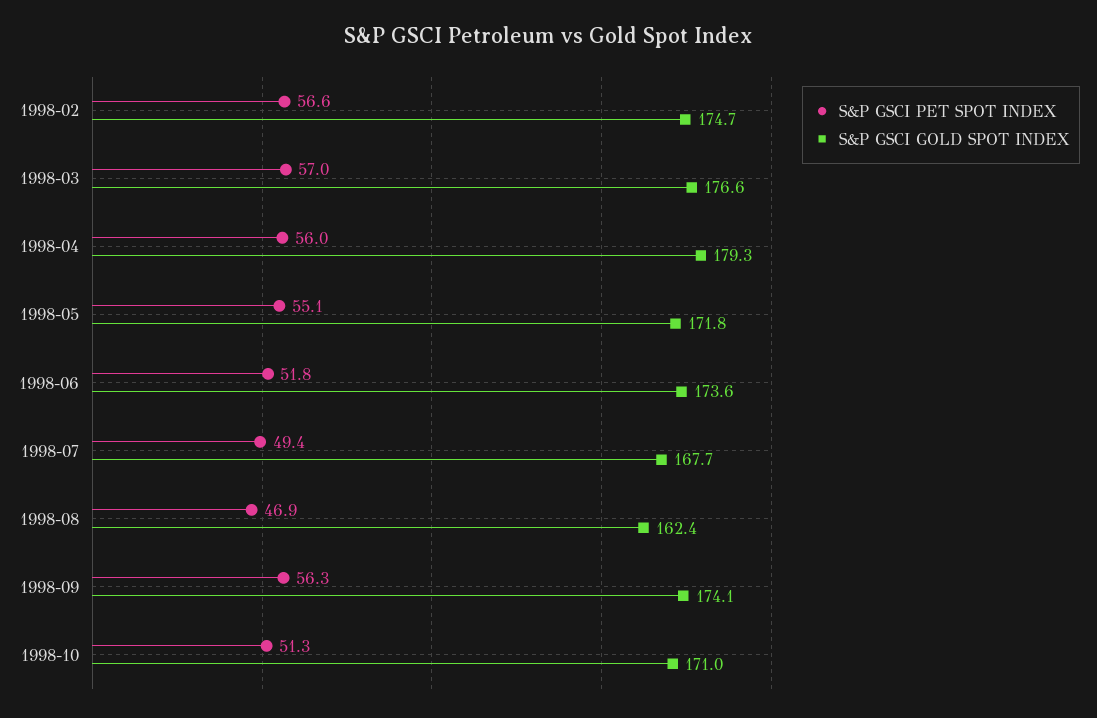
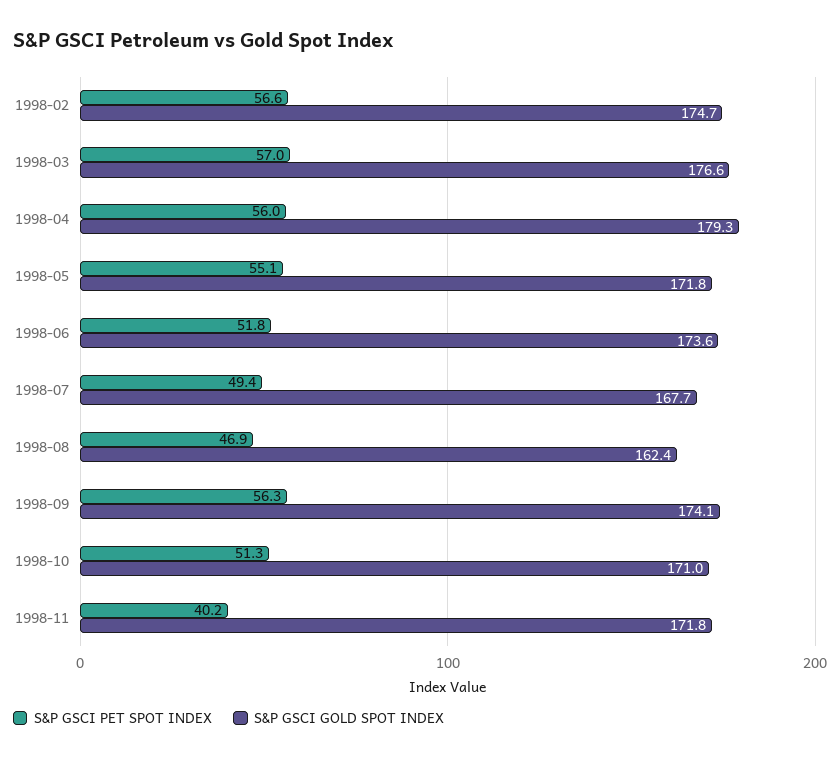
S&P GSCI PET SPOT INDEX, 1998-11: none -> 40.2
S&P GSCI GOLD SPOT INDEX, 1998-11: none -> 171.8

